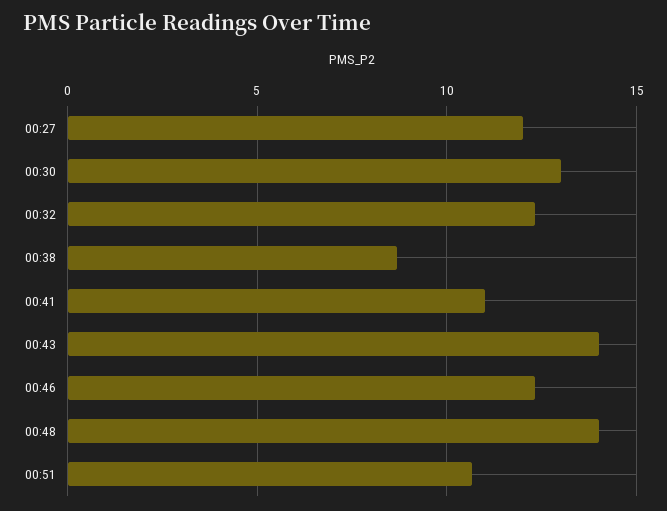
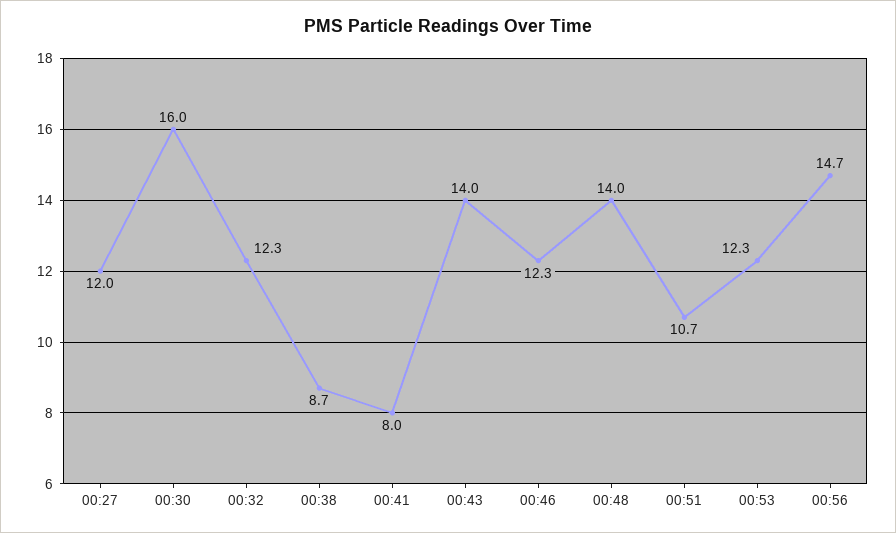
00:30: 13 -> 16
00:41: 11 -> 8
00:53: none -> 12.3
00:56: none -> 14.7

